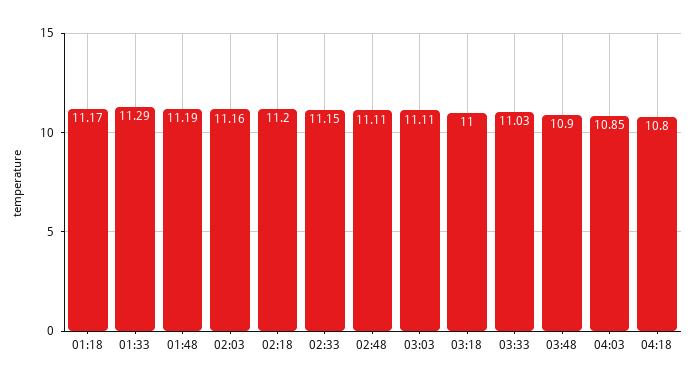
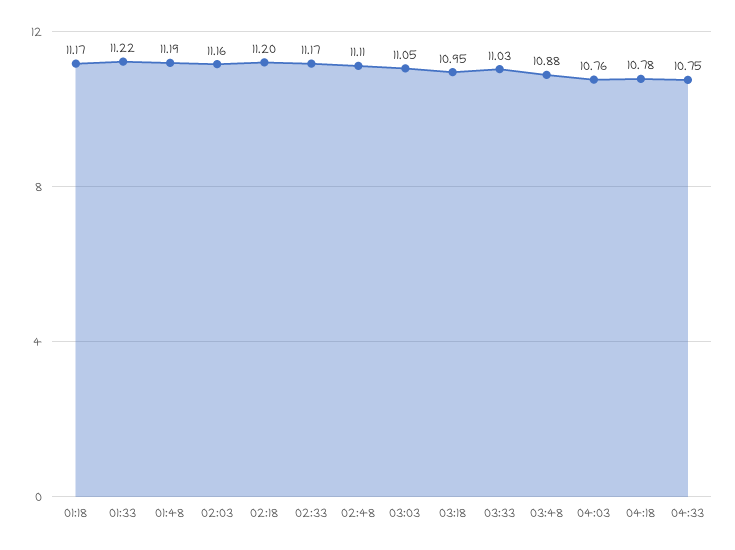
01:33: 11.29 -> 11.22
02:33: 11.15 -> 11.17
03:03: 11.11 -> 11.05
03:18: 11 -> 10.95
03:48: 10.9 -> 10.88
04:03: 10.85 -> 10.76
04:18: 10.8 -> 10.78
04:33: none -> 10.75

